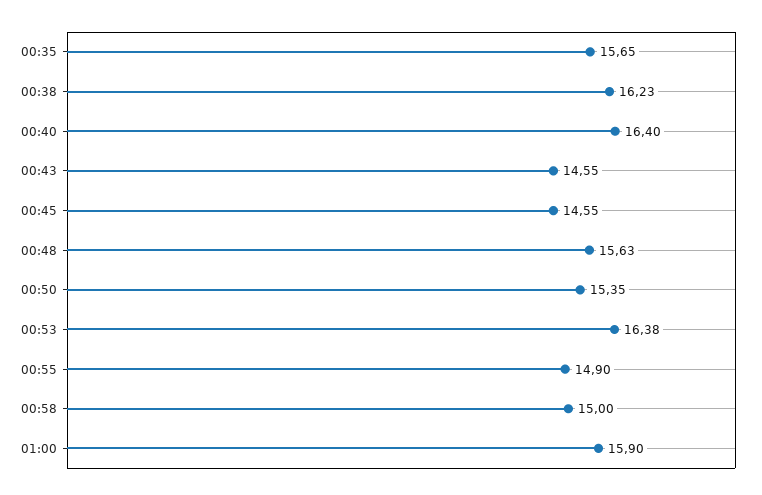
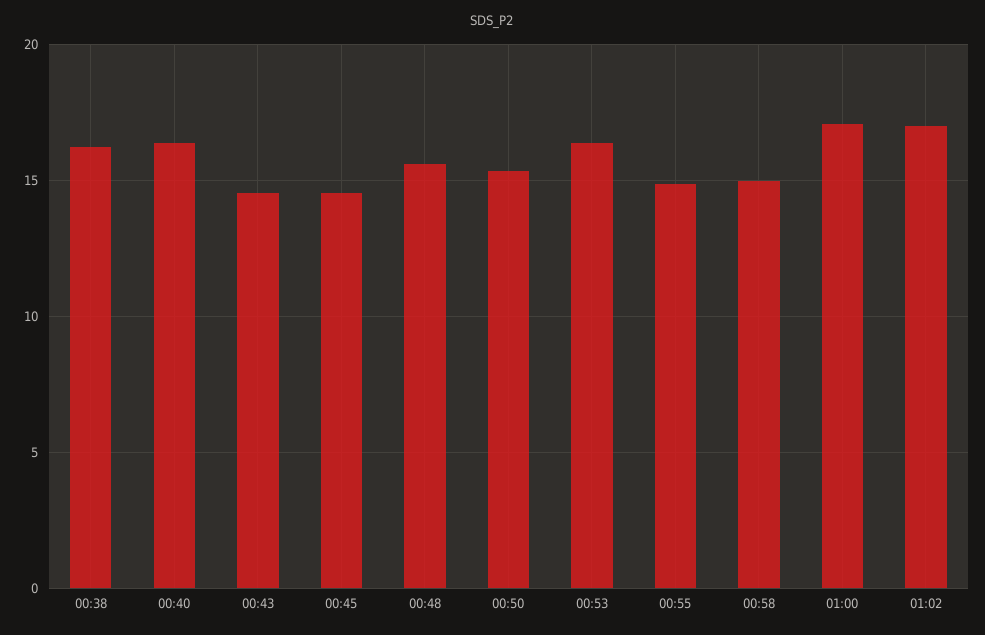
00:35: 15.65 -> none
01:00: 15.9 -> 17
01:02: none -> 17

